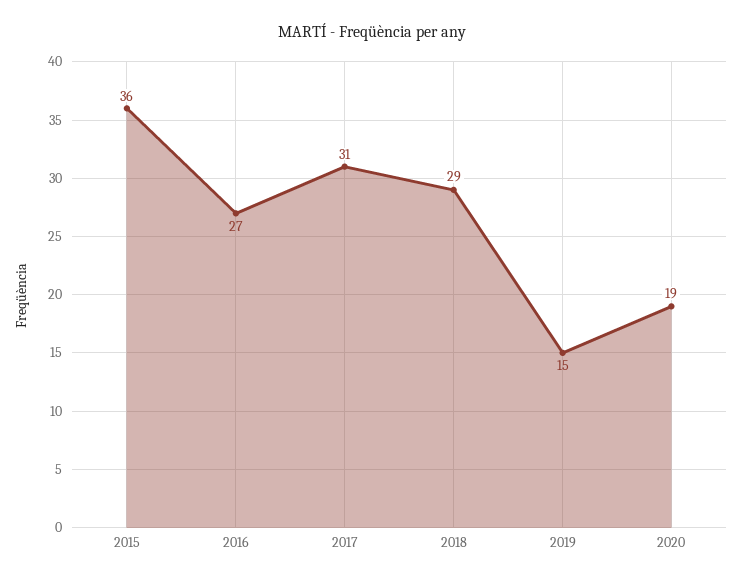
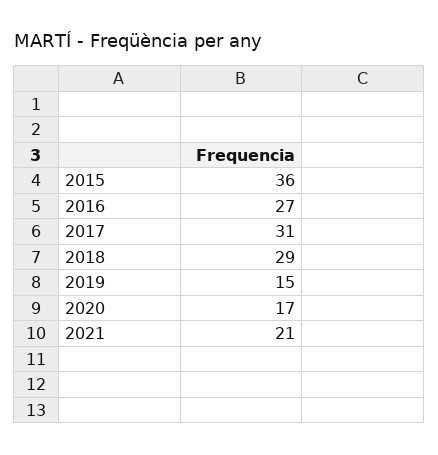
2020: 19 -> 17
2021: none -> 21

